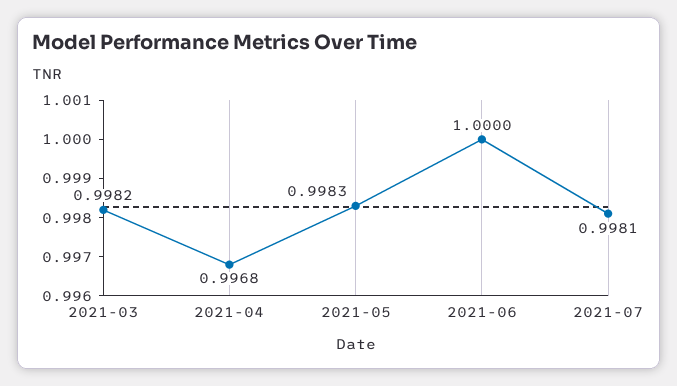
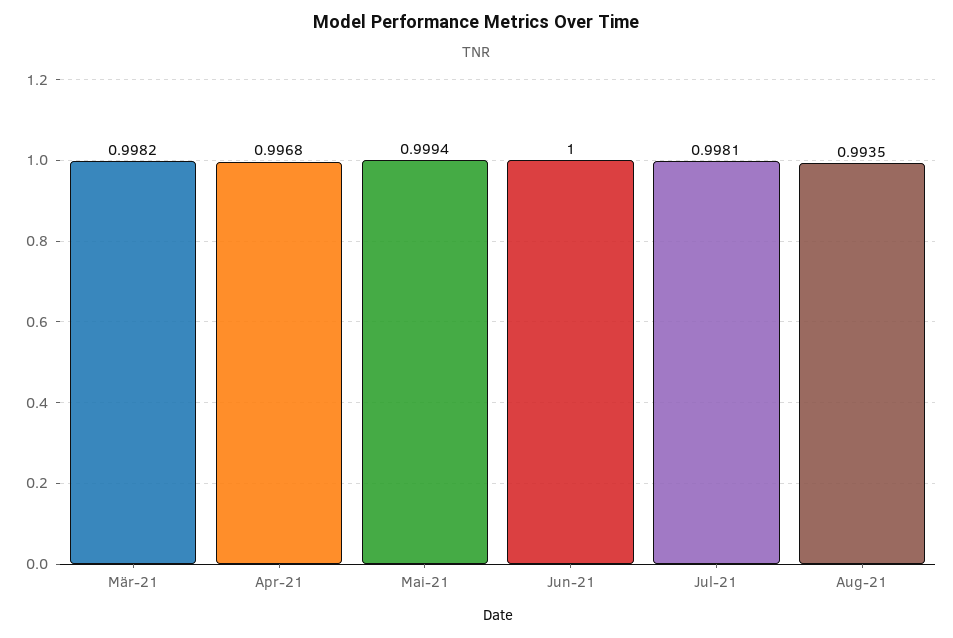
2021-05: 0.9983 -> 0.9994
Aug-21: none -> 0.9935

